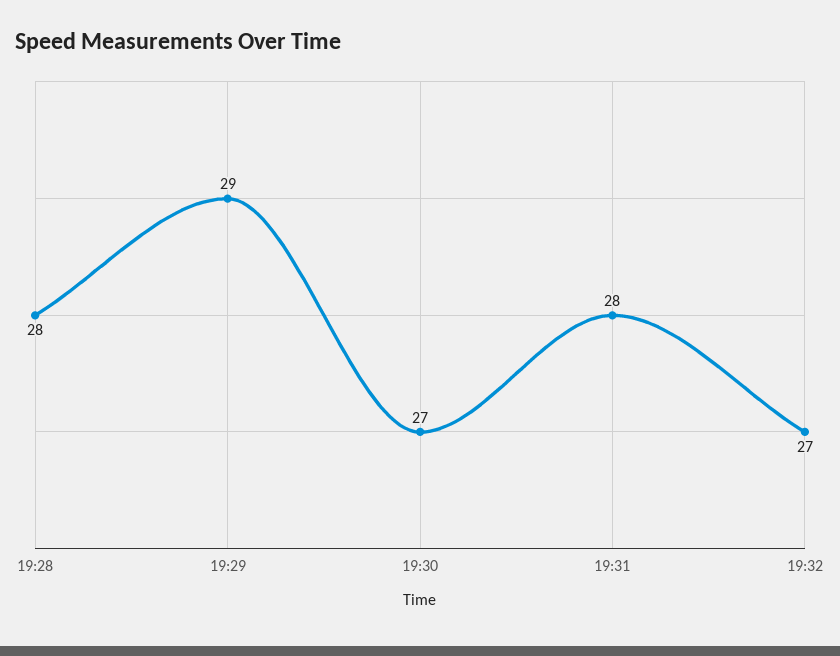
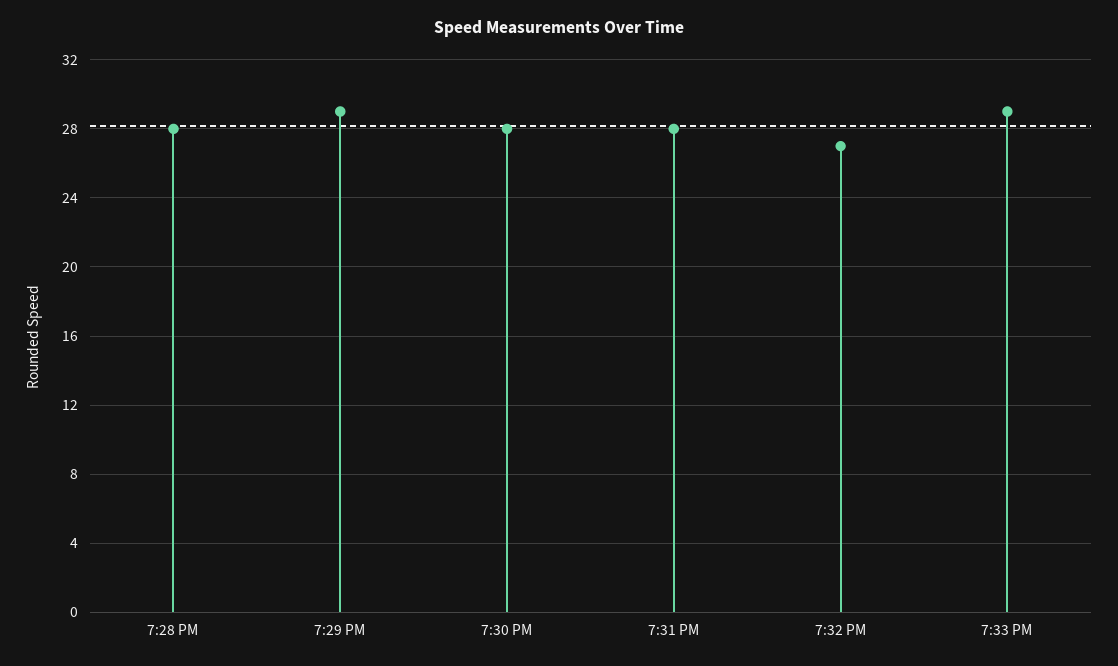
19:30: 27 -> 28
7:33 PM: none -> 29

